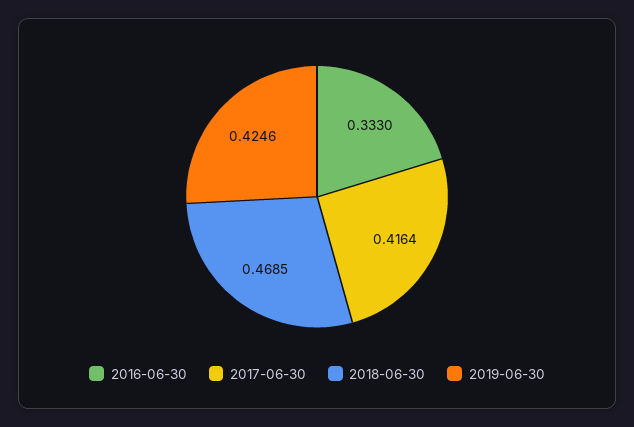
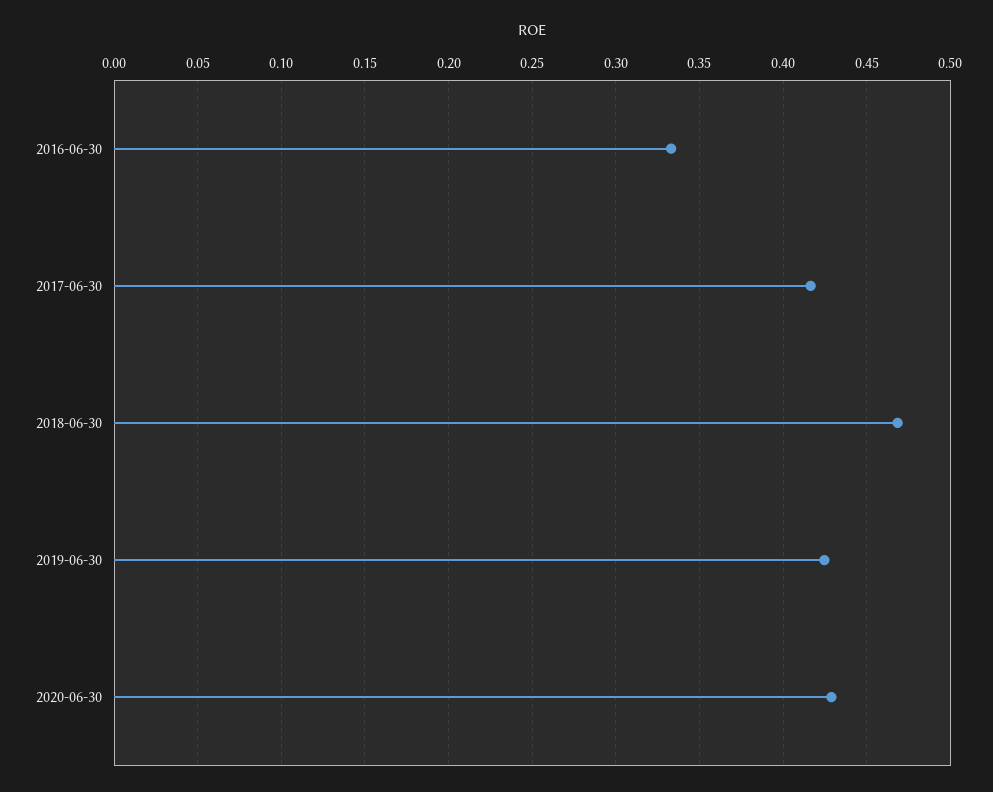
2020-06-30: none -> 0.43

